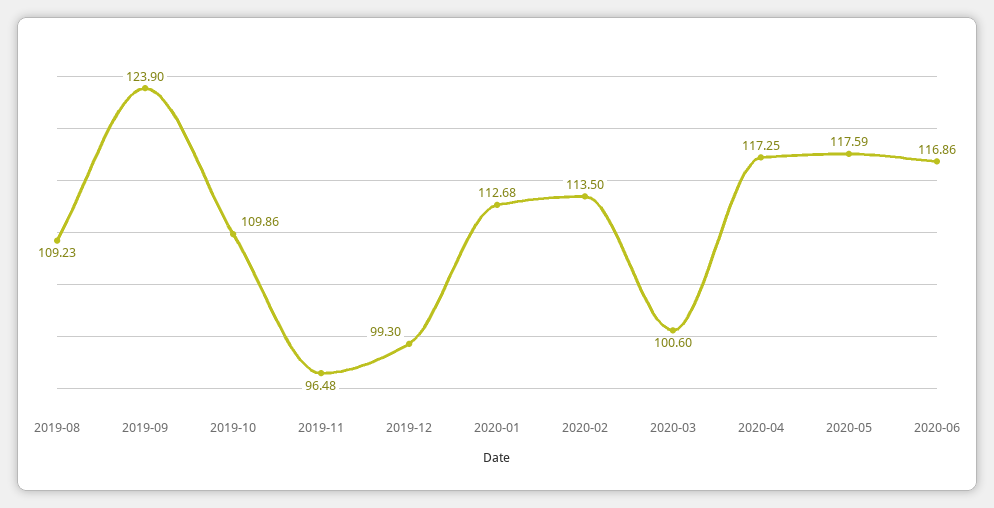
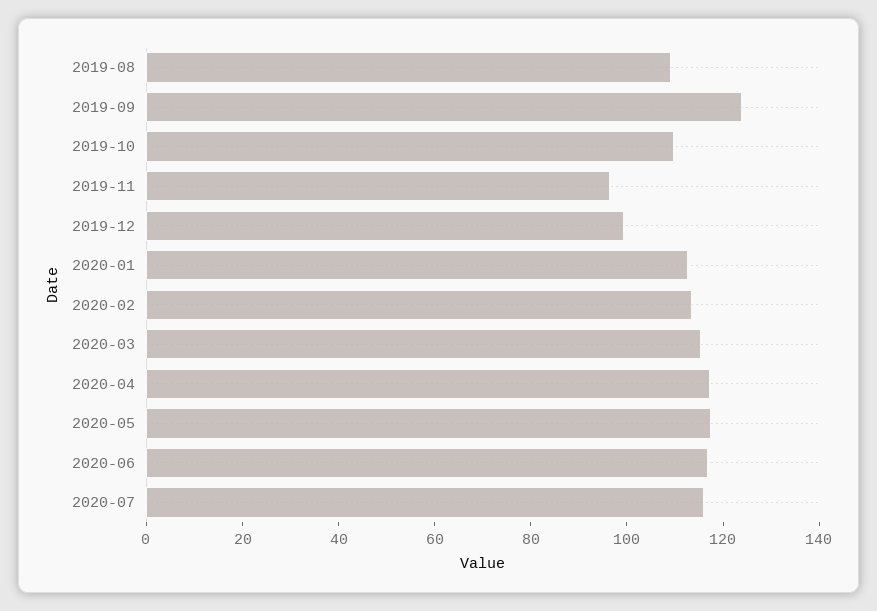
2020-03: 100.6 -> 115
2020-07: none -> 115

